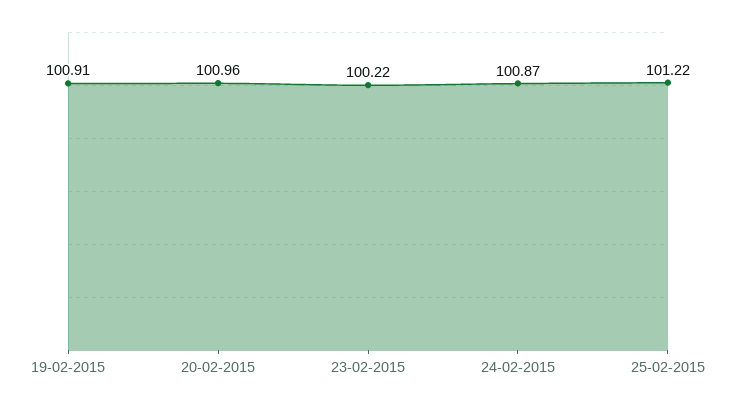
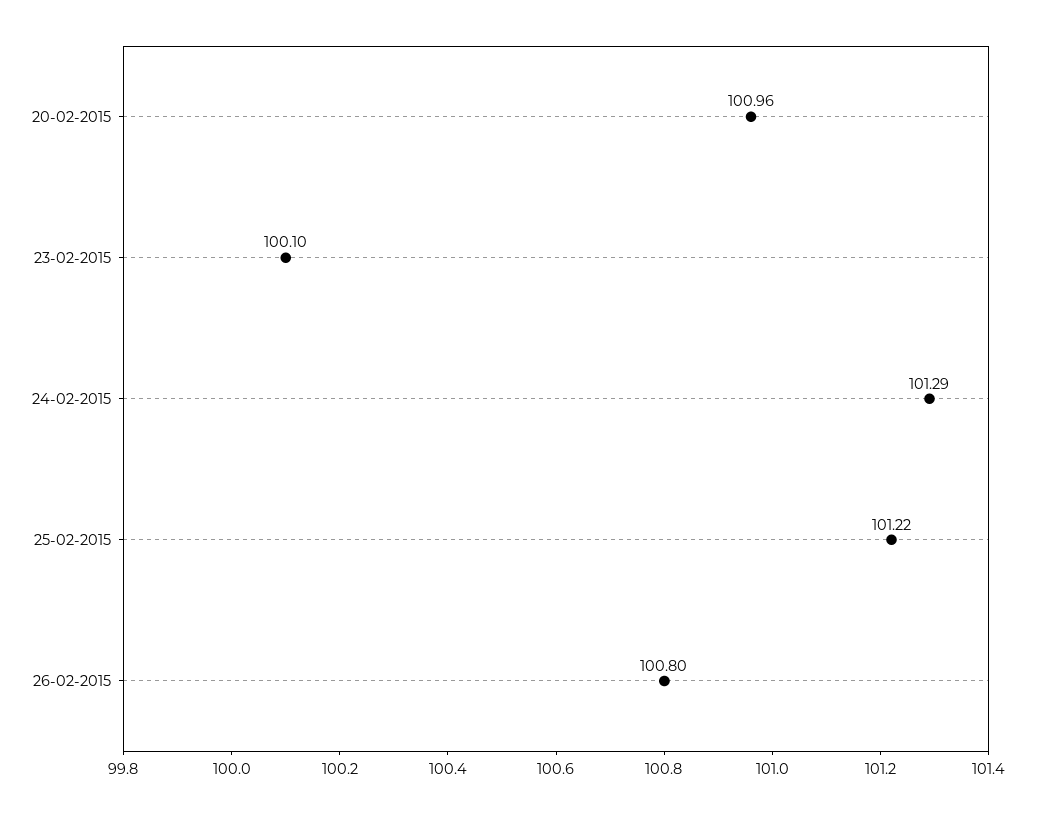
19-02-2015: 100.91 -> none
23-02-2015: 100.22 -> 100.1
24-02-2015: 100.87 -> 101.29
26-02-2015: none -> 100.8

